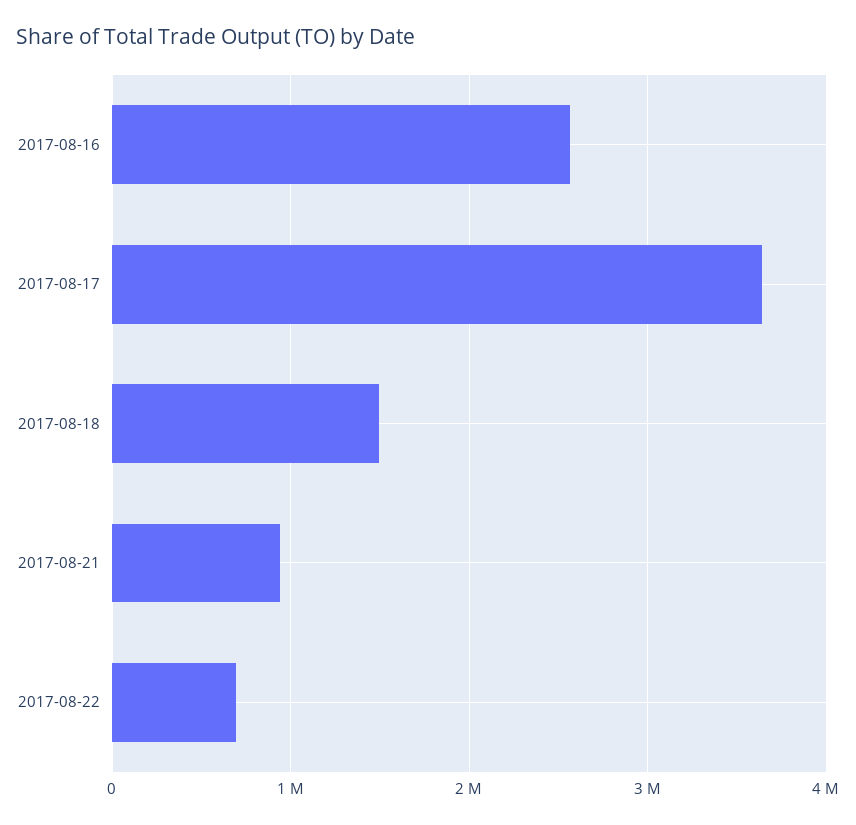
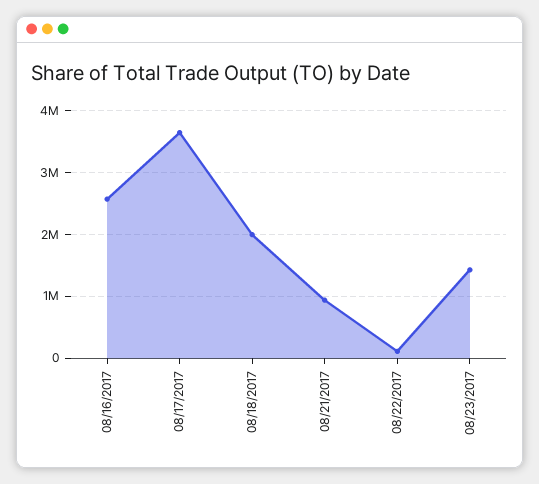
2017-08-18: 1500000 -> 2000000
2017-08-22: 700000 -> 100000
08/23/2017: none -> 1400000

